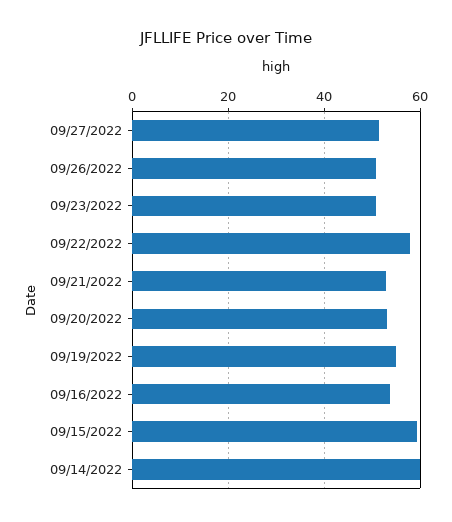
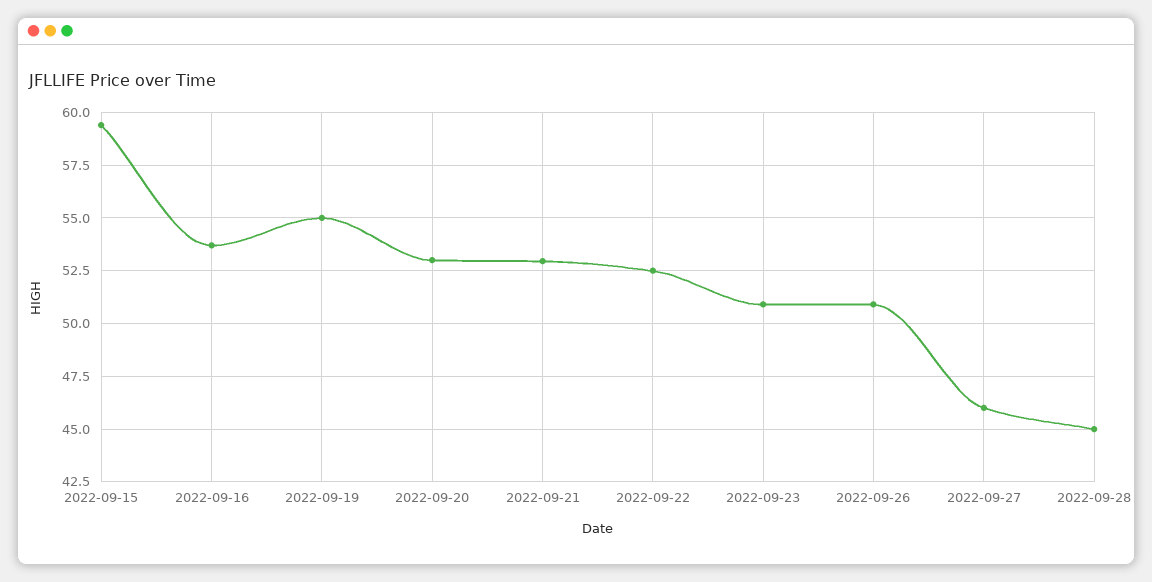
09/27/2022: 52 -> 46
09/22/2022: 58 -> 52.5
09/14/2022: 60 -> none
2022-09-28: none -> 45

